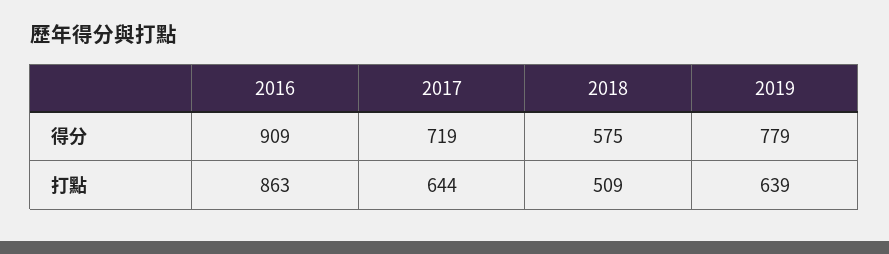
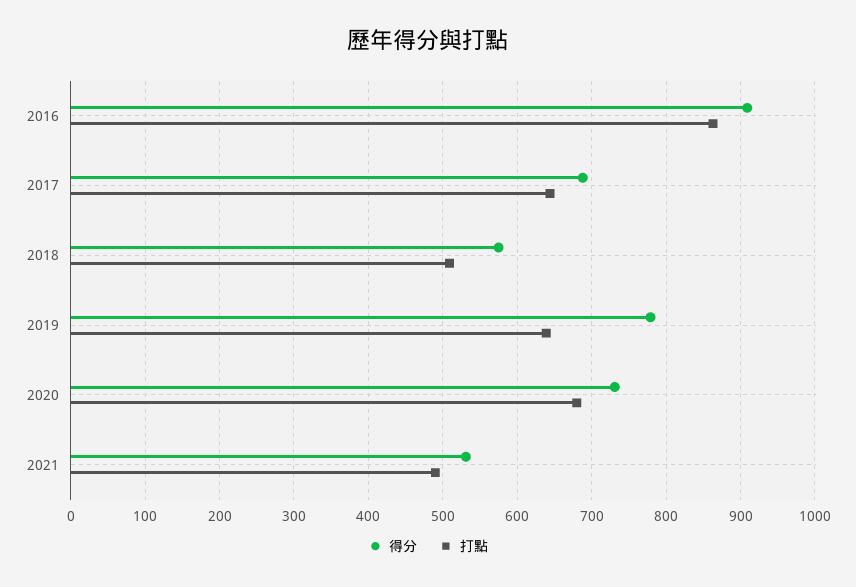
得分, 2017: 719 -> 690
得分, 2020: none -> 730
打點, 2020: none -> 680
得分, 2021: none -> 530
打點, 2021: none -> 490

